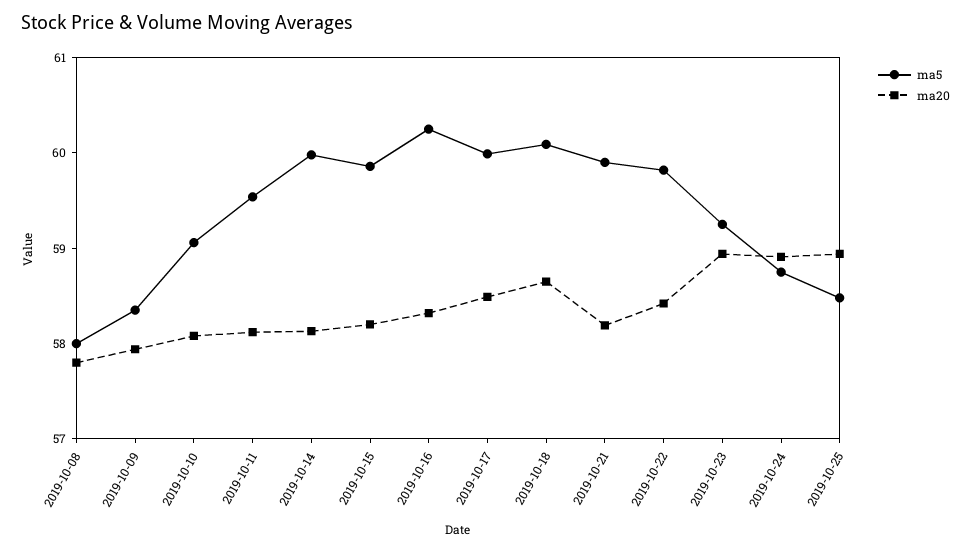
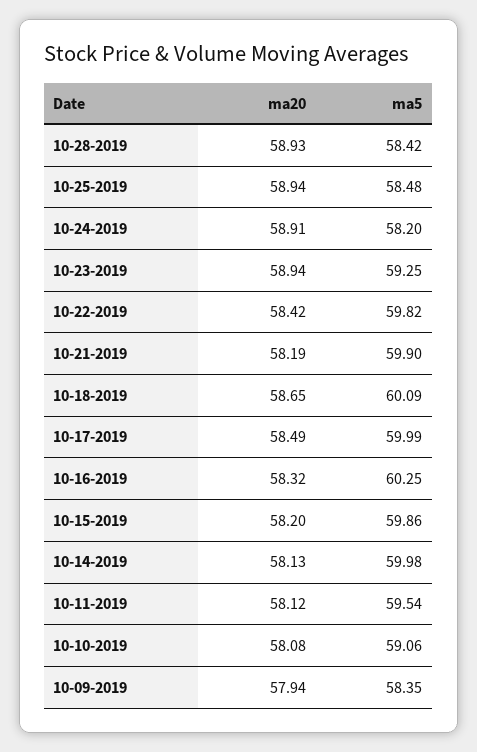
ma5, 2019-10-08: 58 -> none
ma20, 2019-10-08: 57.8 -> none
ma5, 2019-10-24: 58.8 -> 58.2
ma20, 10-28-2019: none -> 58.93
ma5, 10-28-2019: none -> 58.42

